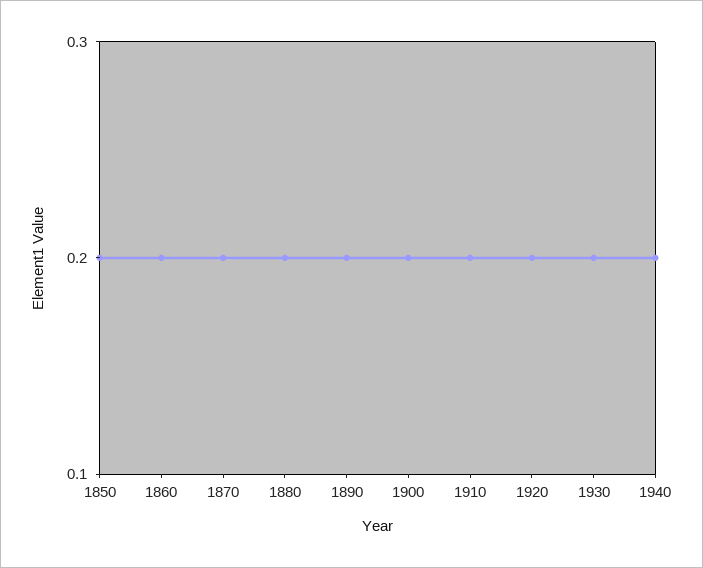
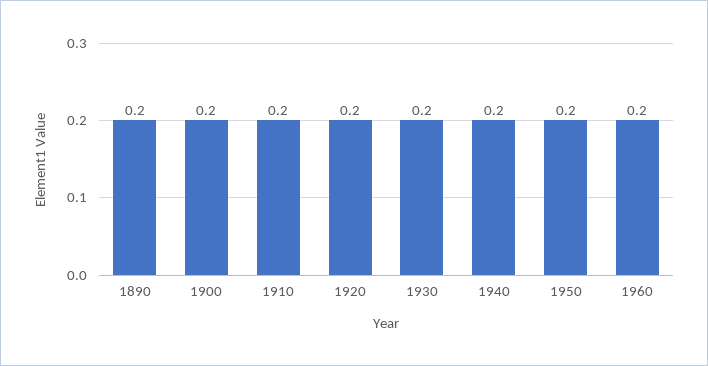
1850: 0.2 -> none
1860: 0.2 -> none
1870: 0.2 -> none
1880: 0.2 -> none
1950: none -> 0.2
1960: none -> 0.2

